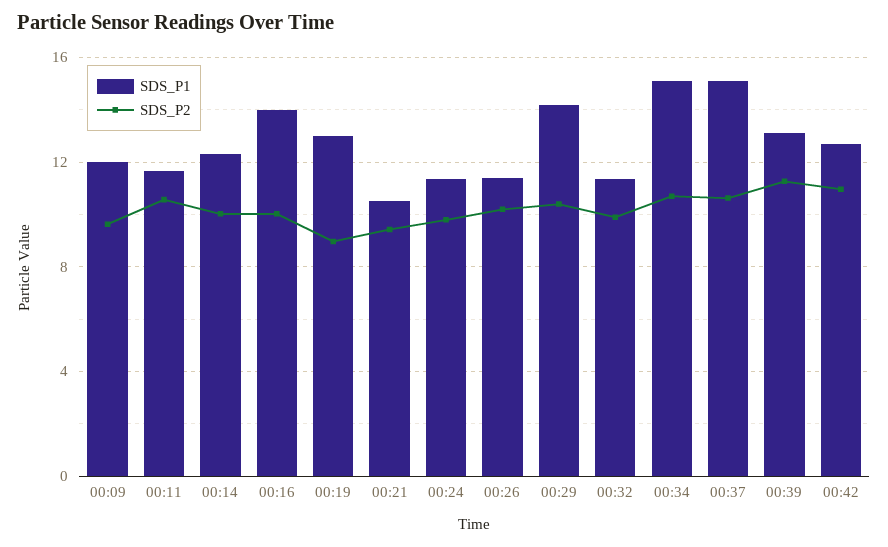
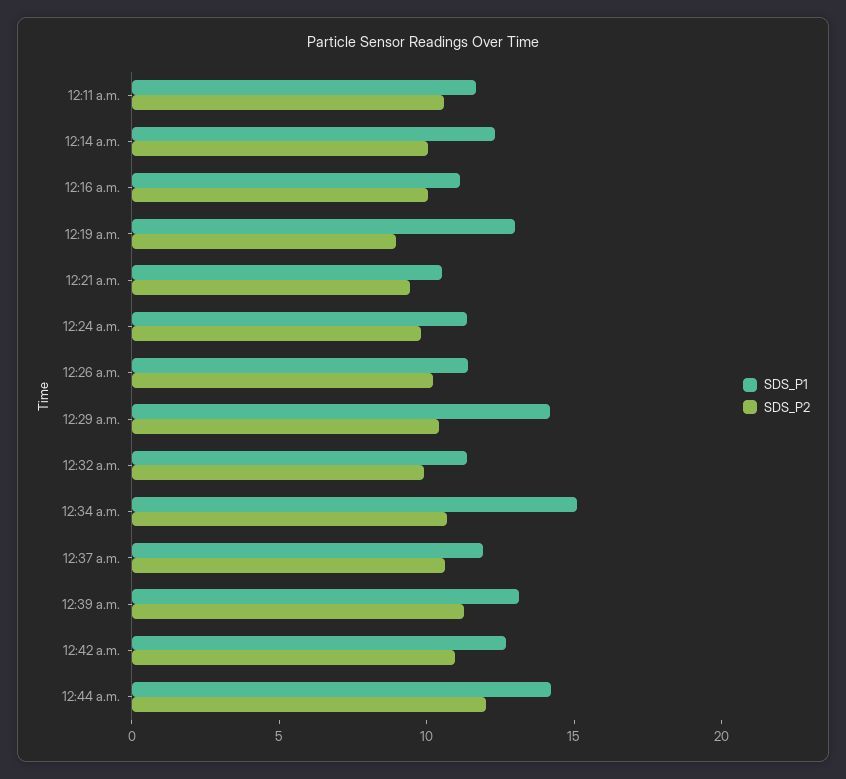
SDS_P1, 00:09: 12 -> none
SDS_P2, 00:09: 9.5 -> none
SDS_P1, 00:16: 14 -> 11
SDS_P1, 00:37: 15 -> 12
SDS_P1, 12:44 a.m.: none -> 14
SDS_P2, 12:44 a.m.: none -> 12

